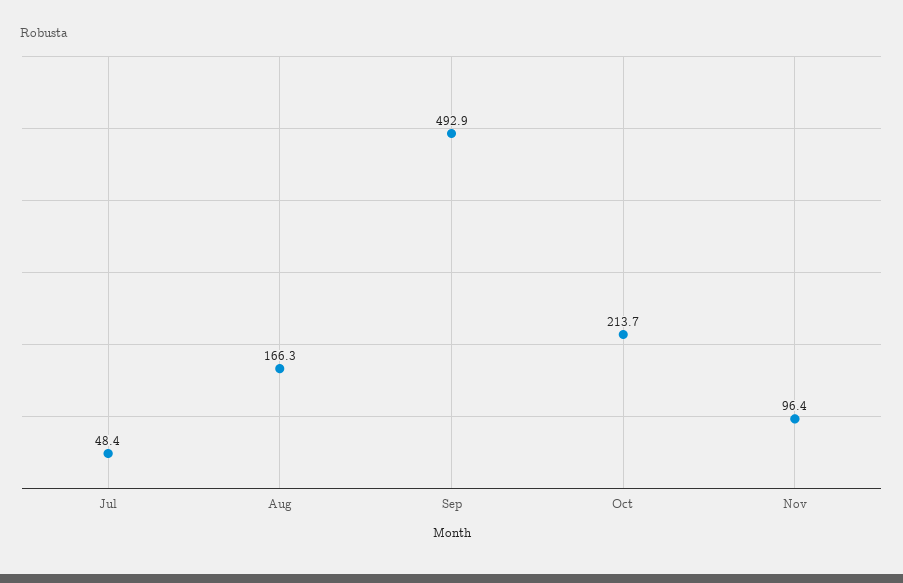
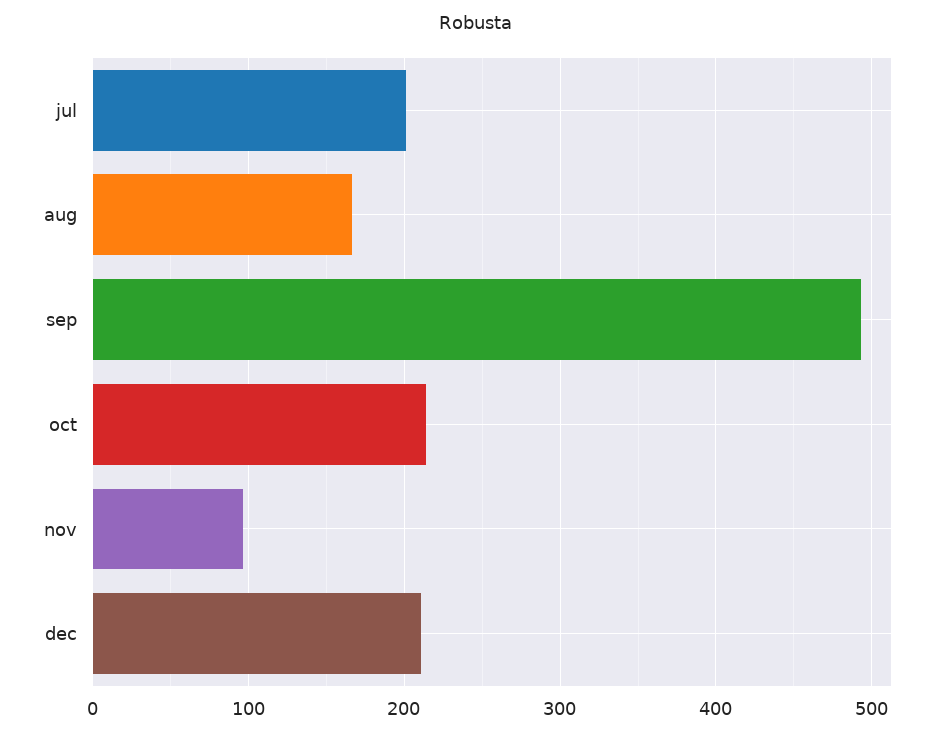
Jul: 48.4 -> 200
dec: none -> 210

